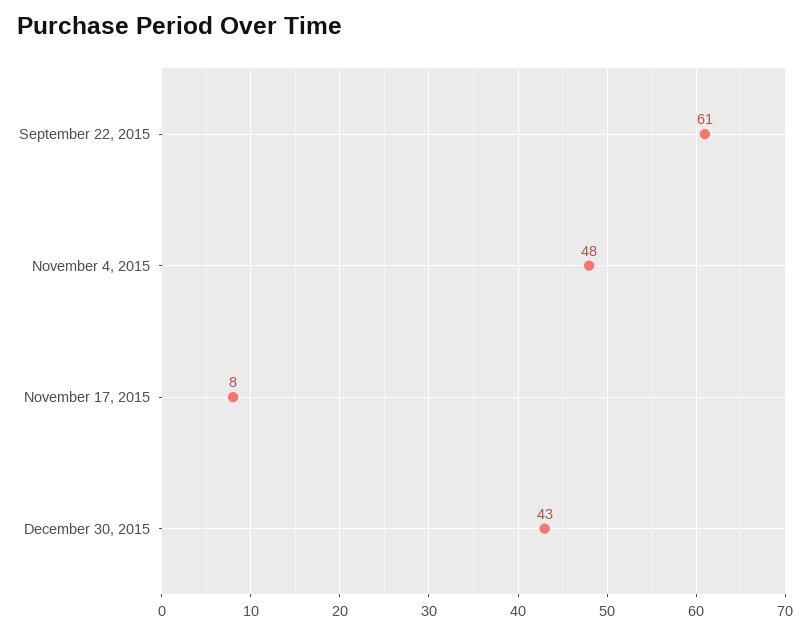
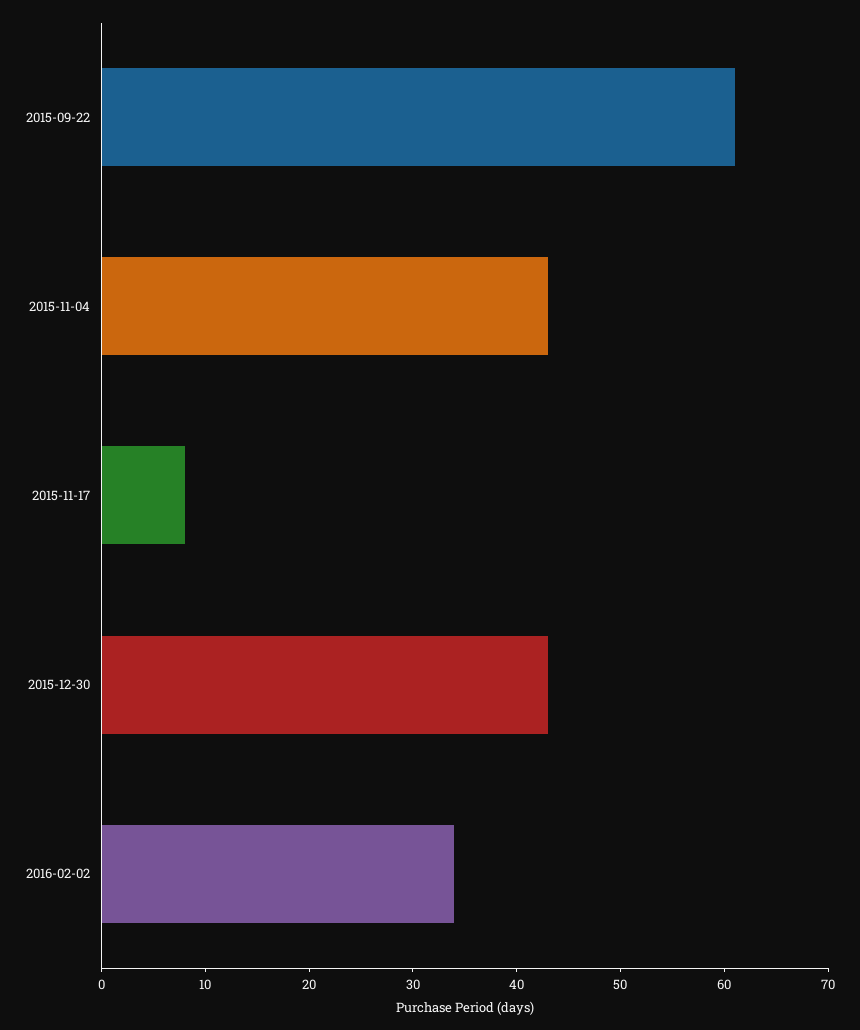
November 4, 2015: 48 -> 43
2016-02-02: none -> 34

